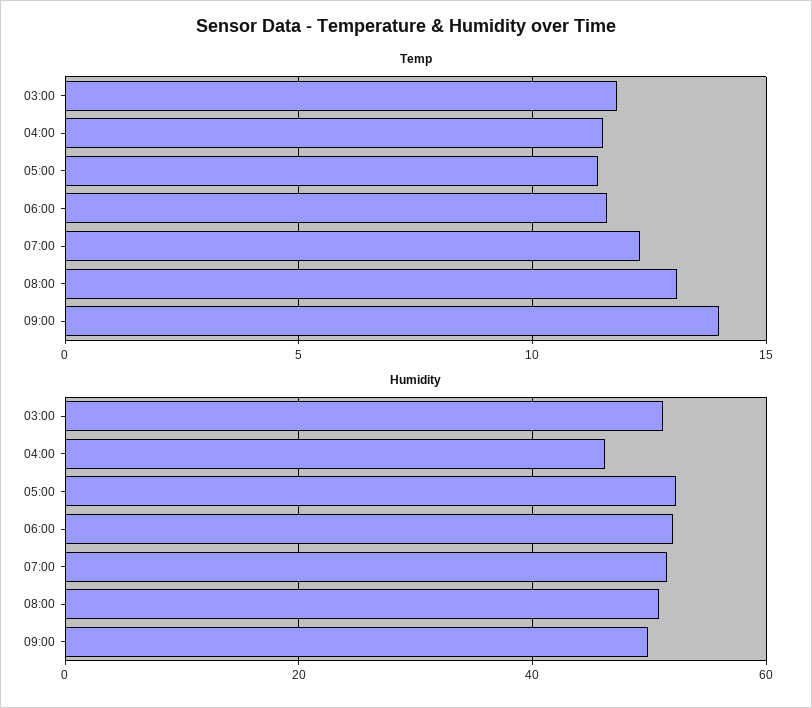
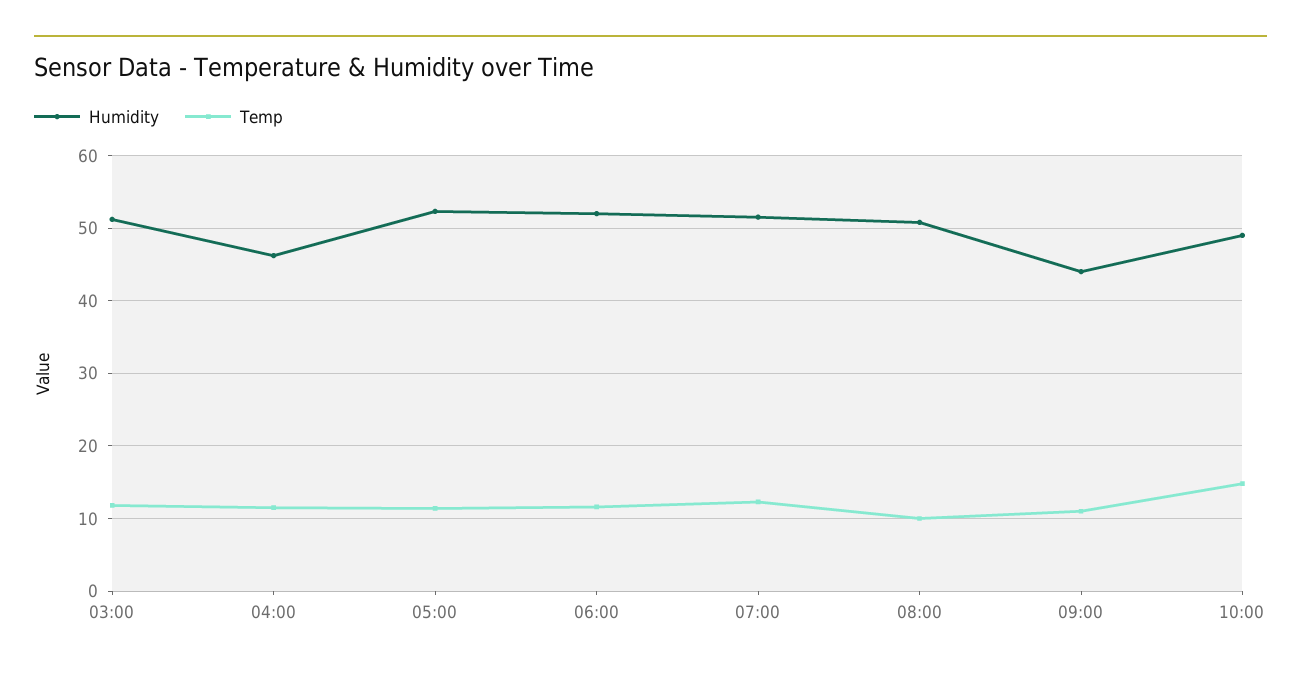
Temp, 08:00: 13 -> 10
Temp, 09:00: 14 -> 11
Humidity, 09:00: 50 -> 44
Humidity, 10:00: none -> 49
Temp, 10:00: none -> 15

